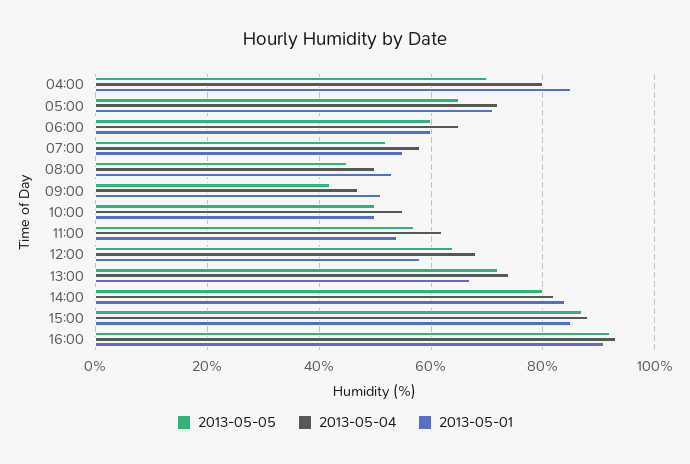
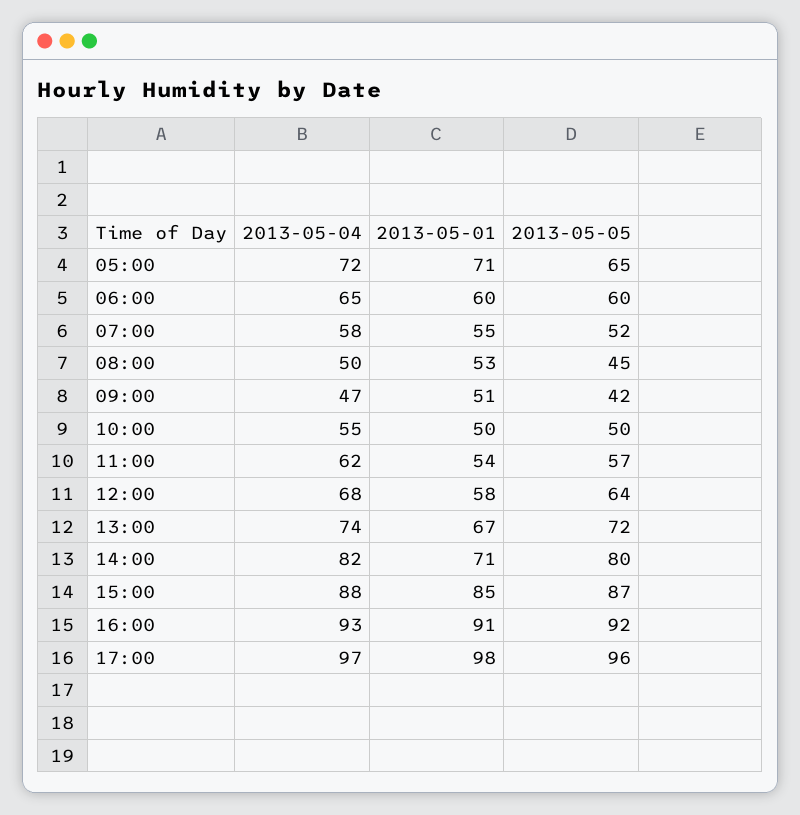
2013-05-05, 04:00: 70 -> none
2013-05-04, 04:00: 80 -> none
2013-05-01, 04:00: 85 -> none
2013-05-01, 14:00: 85 -> 71
2013-05-04, 17:00: none -> 97
2013-05-01, 17:00: none -> 98
2013-05-05, 17:00: none -> 96

